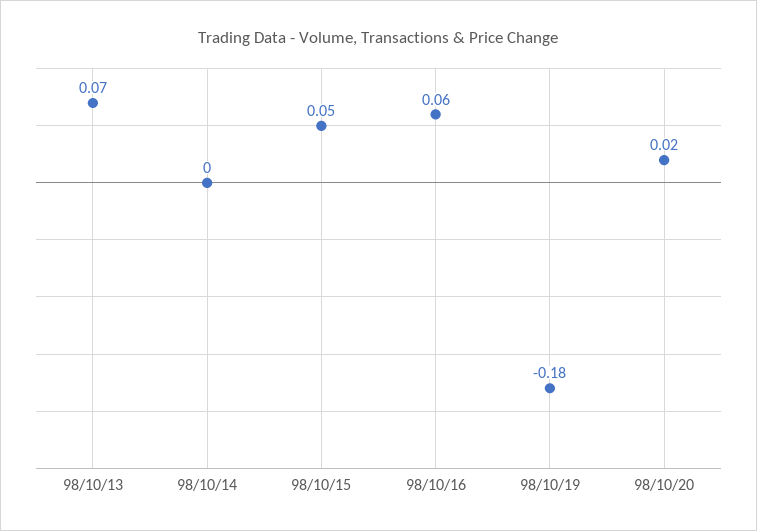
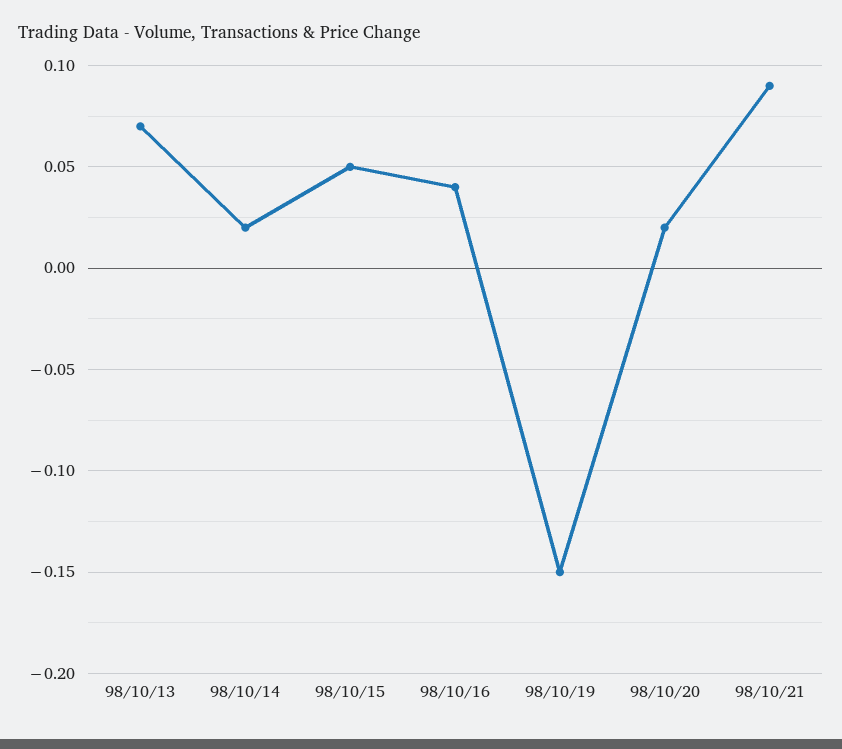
98/10/14: 0 -> 0.02
98/10/16: 0.06 -> 0.04
98/10/19: -0.18 -> -0.15
98/10/21: none -> 0.09

